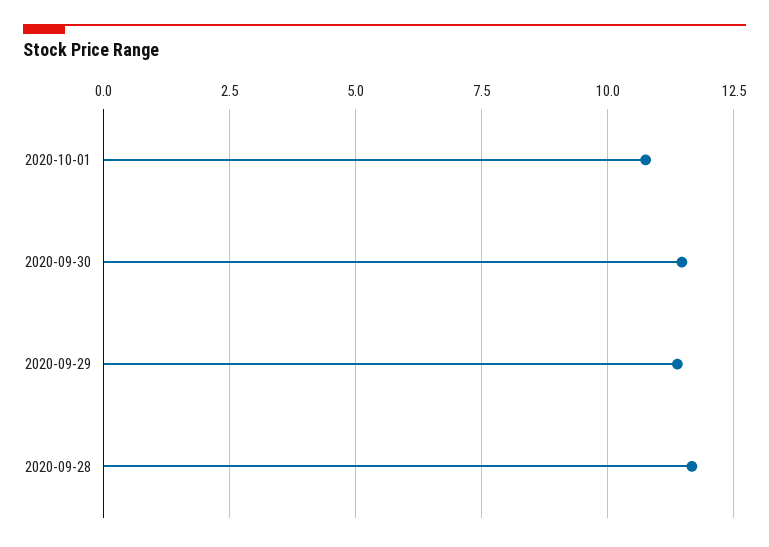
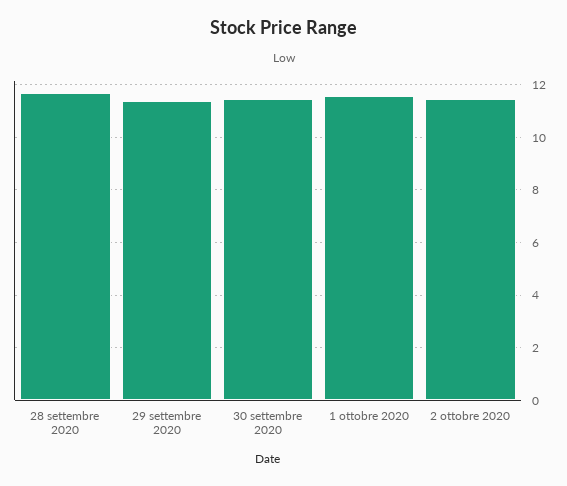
2020-10-01: 10.75 -> 11.5
2 ottobre 2020: none -> 11.5

